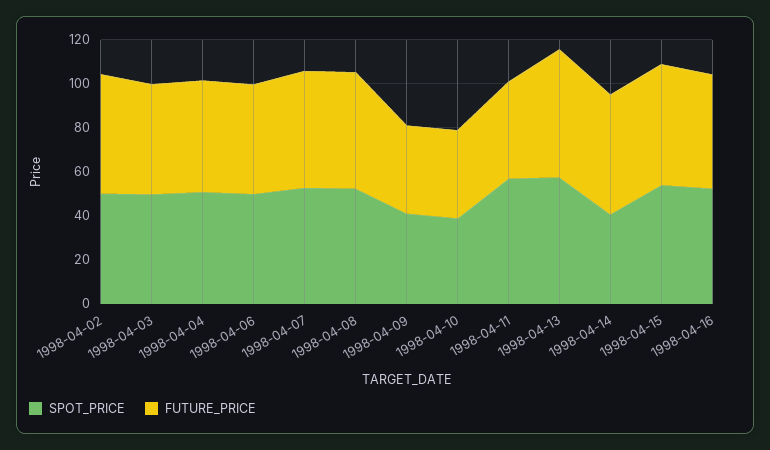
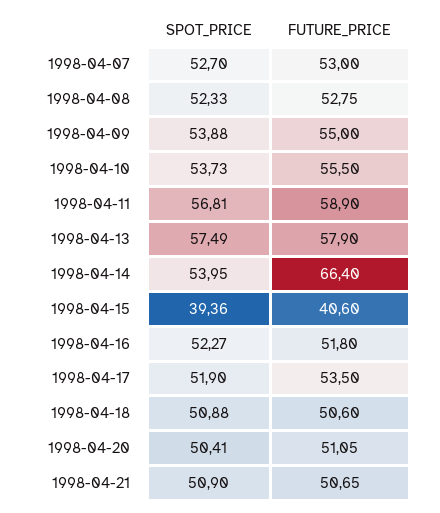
SPOT_PRICE, 1998-04-02: 50 -> none
FUTURE_PRICE, 1998-04-02: 55 -> none
SPOT_PRICE, 1998-04-03: 50 -> none
FUTURE_PRICE, 1998-04-03: 50 -> none
SPOT_PRICE, 1998-04-04: 50 -> none
FUTURE_PRICE, 1998-04-04: 50 -> none
SPOT_PRICE, 1998-04-06: 50 -> none
FUTURE_PRICE, 1998-04-06: 50 -> none
SPOT_PRICE, 1998-04-09: 40 -> 53.88
FUTURE_PRICE, 1998-04-09: 40 -> 55
SPOT_PRICE, 1998-04-10: 40 -> 53.73
FUTURE_PRICE, 1998-04-10: 40 -> 55.5
FUTURE_PRICE, 1998-04-11: 45 -> 58.9
SPOT_PRICE, 1998-04-14: 40 -> 53.95
FUTURE_PRICE, 1998-04-14: 55 -> 66.4
SPOT_PRICE, 1998-04-15: 55 -> 39.36
FUTURE_PRICE, 1998-04-15: 55 -> 40.6
SPOT_PRICE, 1998-04-17: none -> 51.9
FUTURE_PRICE, 1998-04-17: none -> 53.5
SPOT_PRICE, 1998-04-18: none -> 50.88
FUTURE_PRICE, 1998-04-18: none -> 50.6
SPOT_PRICE, 1998-04-20: none -> 50.41
FUTURE_PRICE, 1998-04-20: none -> 51.05
SPOT_PRICE, 1998-04-21: none -> 50.9
FUTURE_PRICE, 1998-04-21: none -> 50.65

